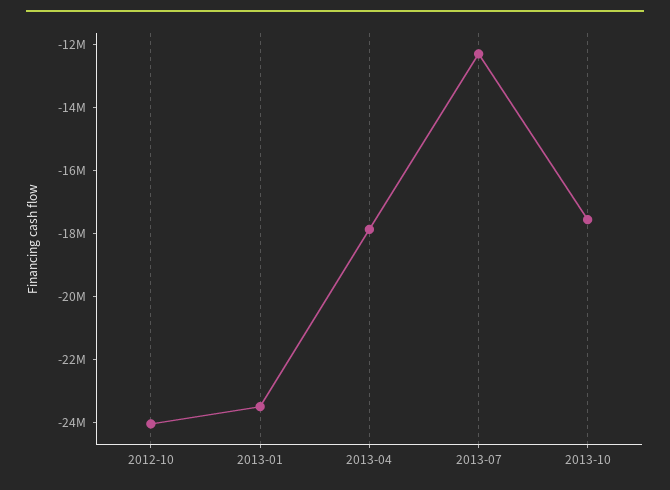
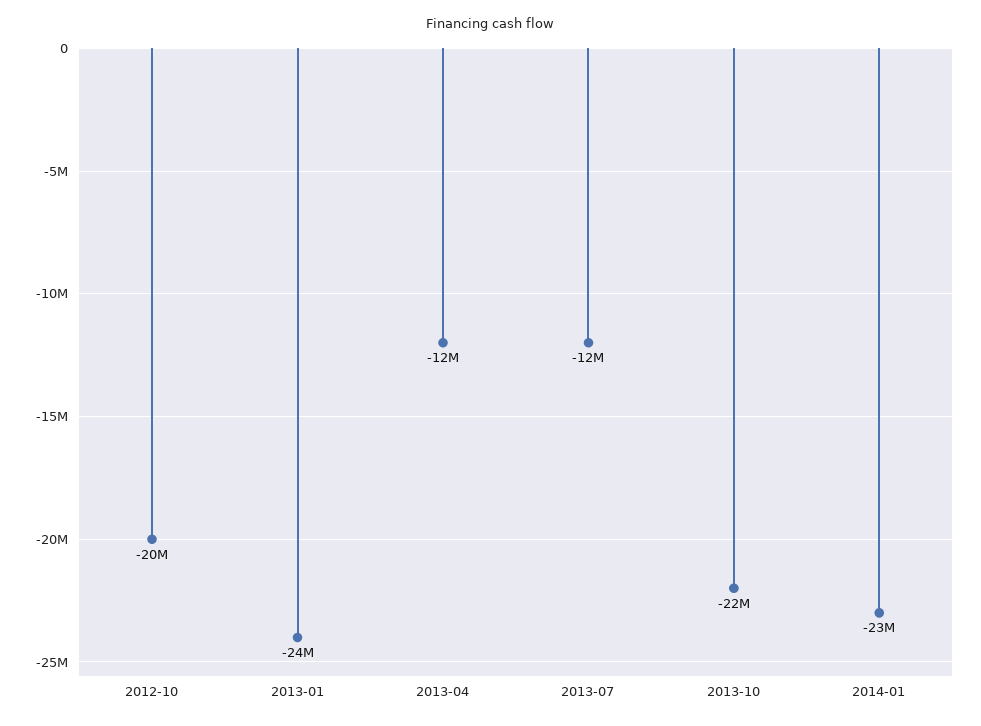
2012-10: -24000000 -> -20000000
2013-04: -18000000 -> -12000000
2013-10: -17500000 -> -22000000
2014-01: none -> -23000000

